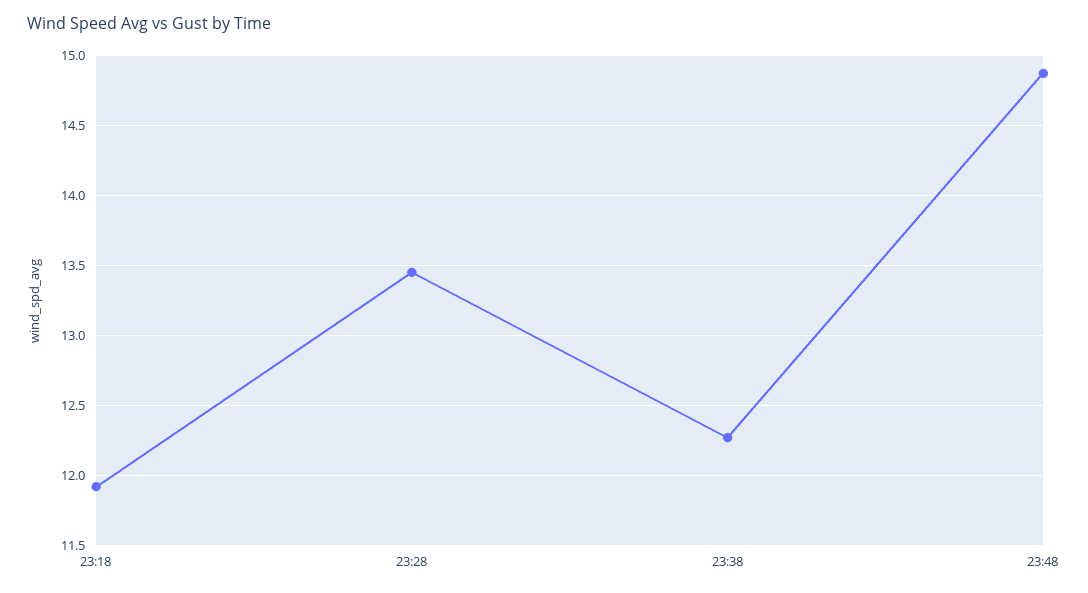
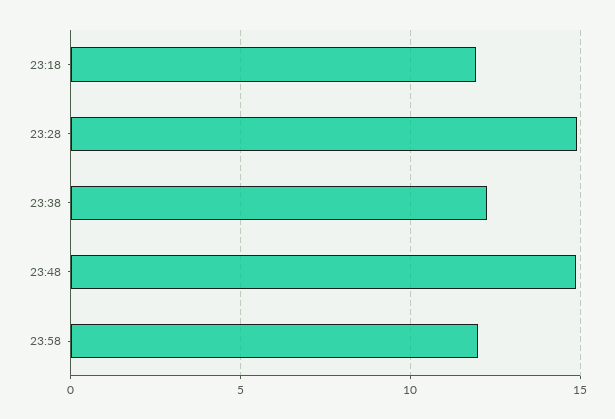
23:28: 13.45 -> 15
23:58: none -> 12

